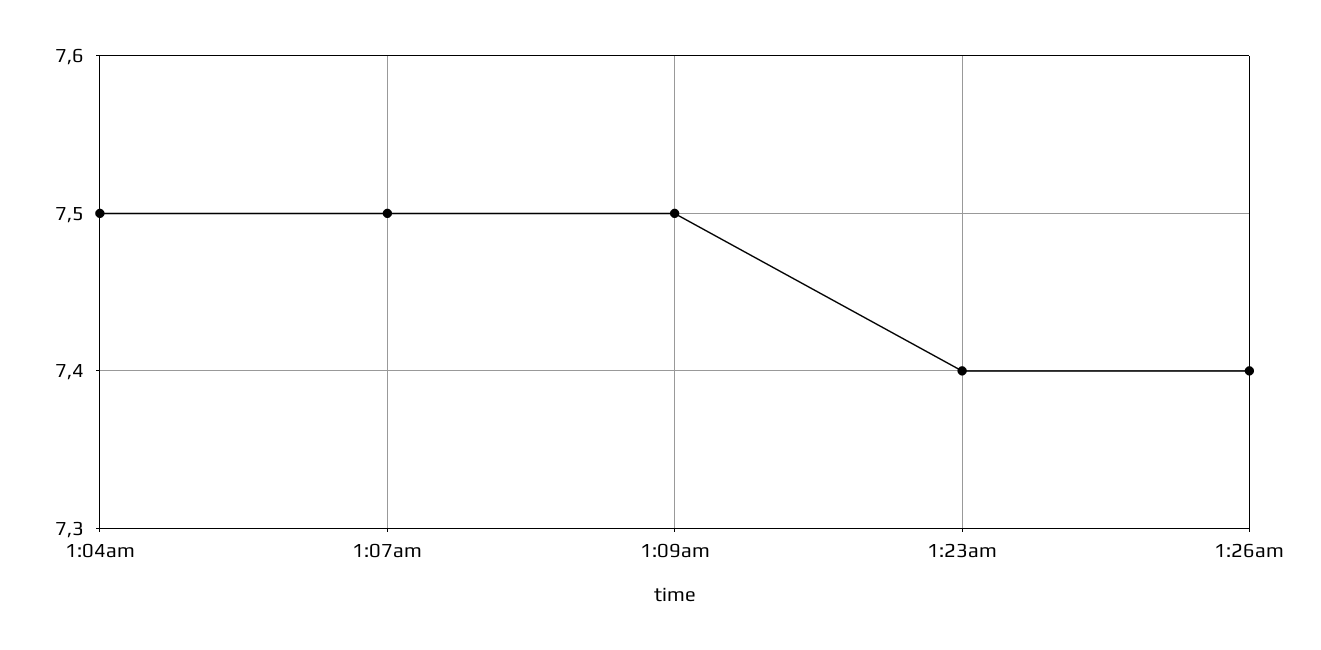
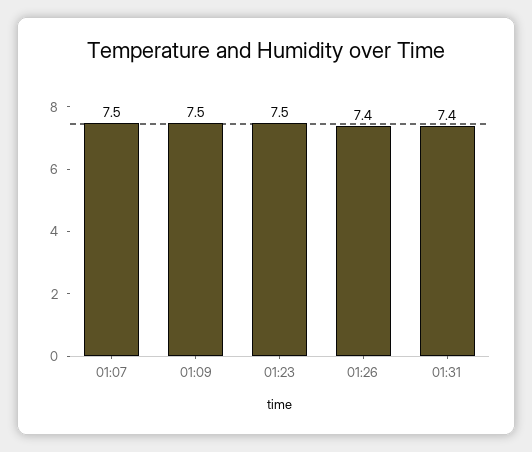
1:04am: 7.5 -> none
1:23am: 7.4 -> 7.5
01:31: none -> 7.4

